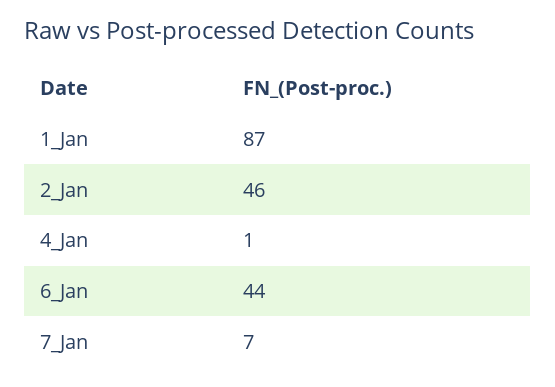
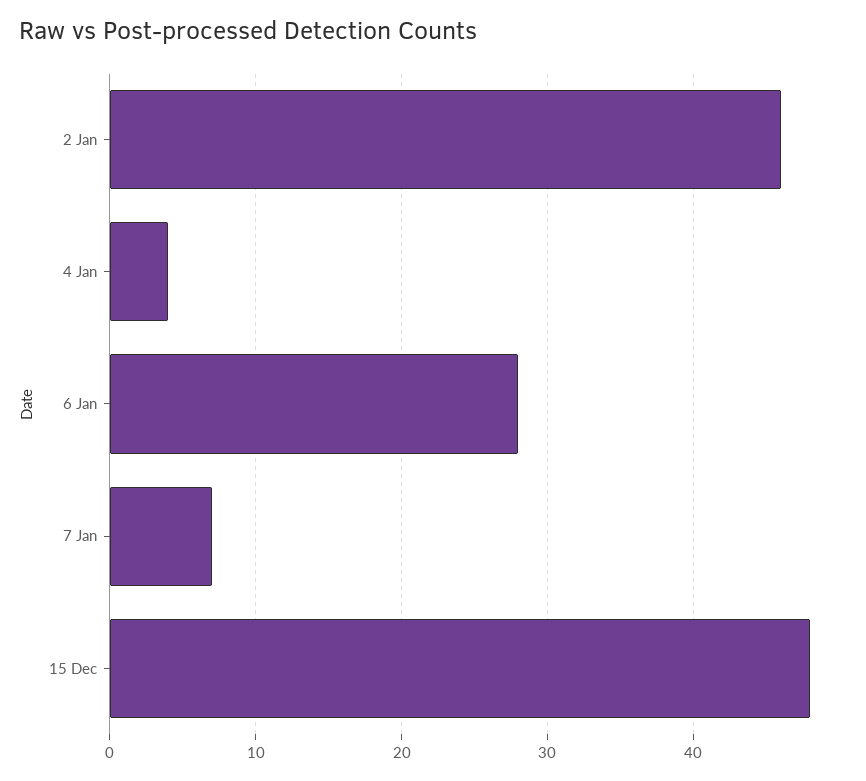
1_Jan: 87 -> none
4_Jan: 1 -> 4
6_Jan: 44 -> 28
15 Dec: none -> 48

